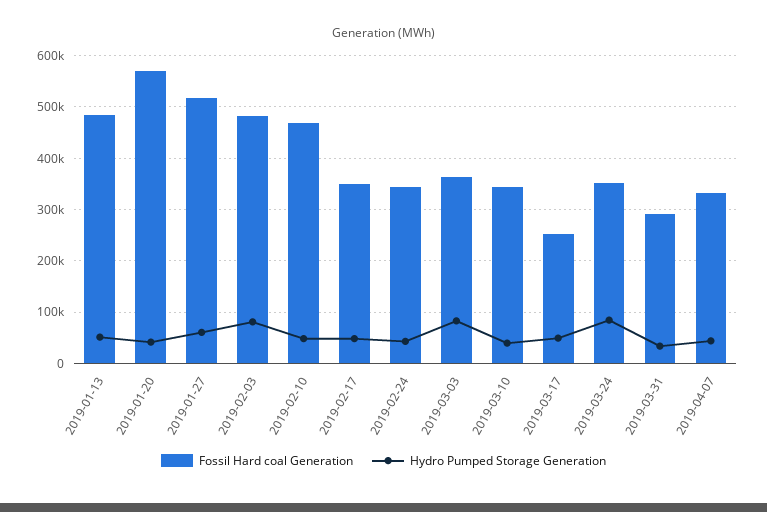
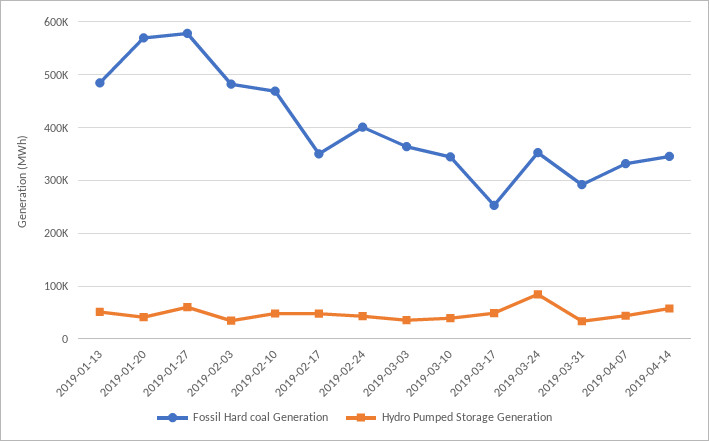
Fossil Hard coal Generation, 2019-01-27: 520000 -> 580000
Hydro Pumped Storage Generation, 2019-02-03: 80000 -> 40000
Fossil Hard coal Generation, 2019-02-24: 340000 -> 400000
Hydro Pumped Storage Generation, 2019-03-03: 80000 -> 40000
Fossil Hard coal Generation, 2019-04-14: none -> 340000
Hydro Pumped Storage Generation, 2019-04-14: none -> 60000

